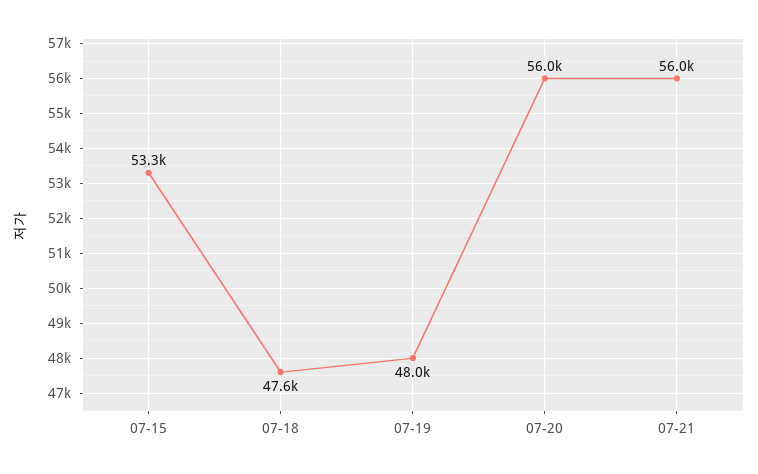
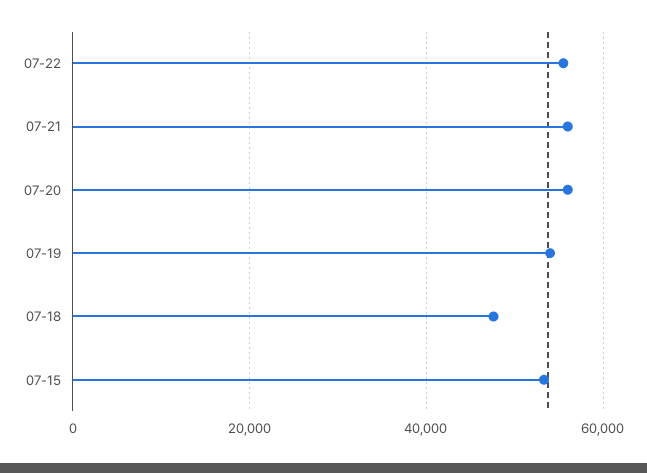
07-19: 48000 -> 54000
07-22: none -> 56000

